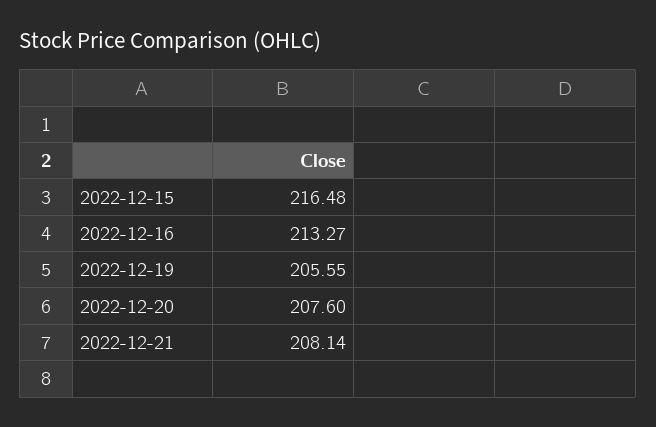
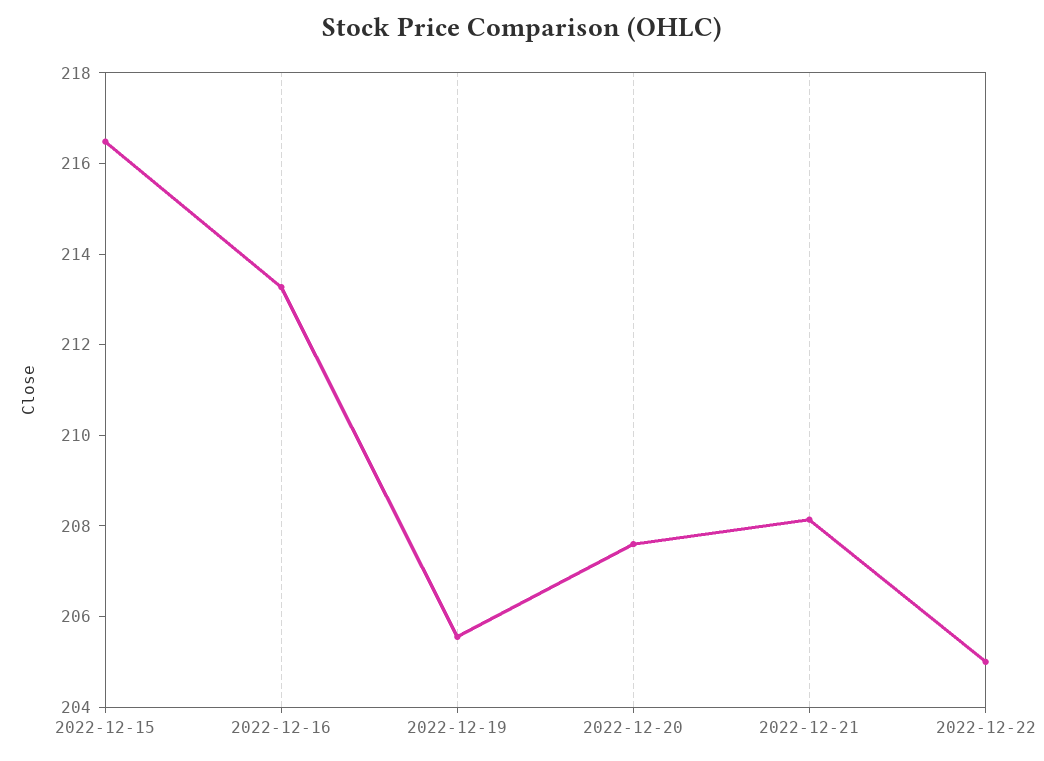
2022-12-22: none -> 205

